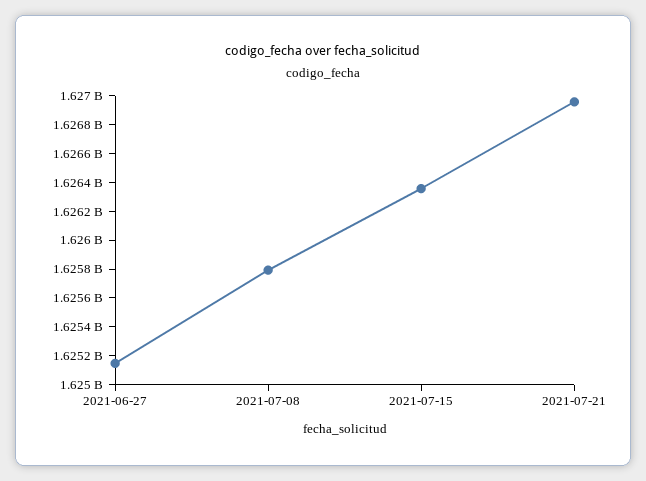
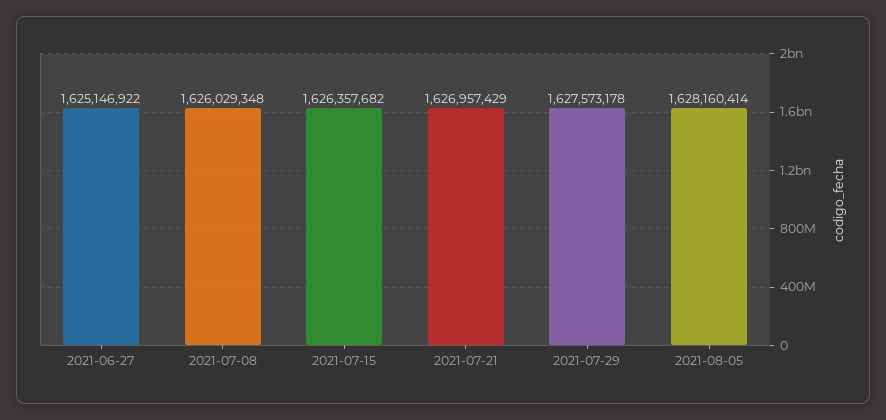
2021-07-08: 1625800000 -> 1626029348
2021-07-29: none -> 1627573178
2021-08-05: none -> 1628160414

